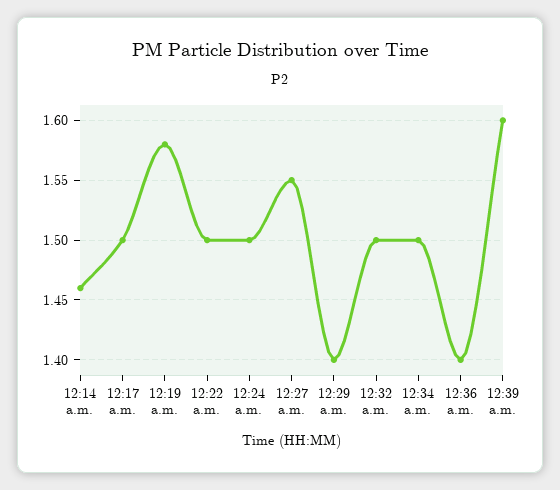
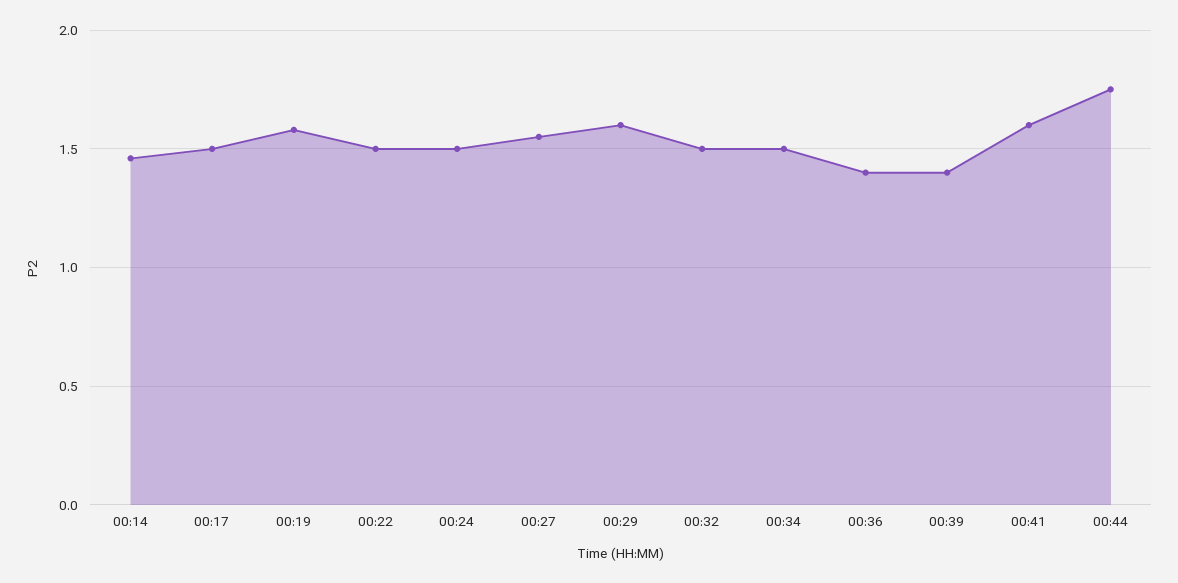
12:29 a.m.: 1.4 -> 1.6
12:39 a.m.: 1.6 -> 1.4
00:41: none -> 1.6
00:44: none -> 1.75

